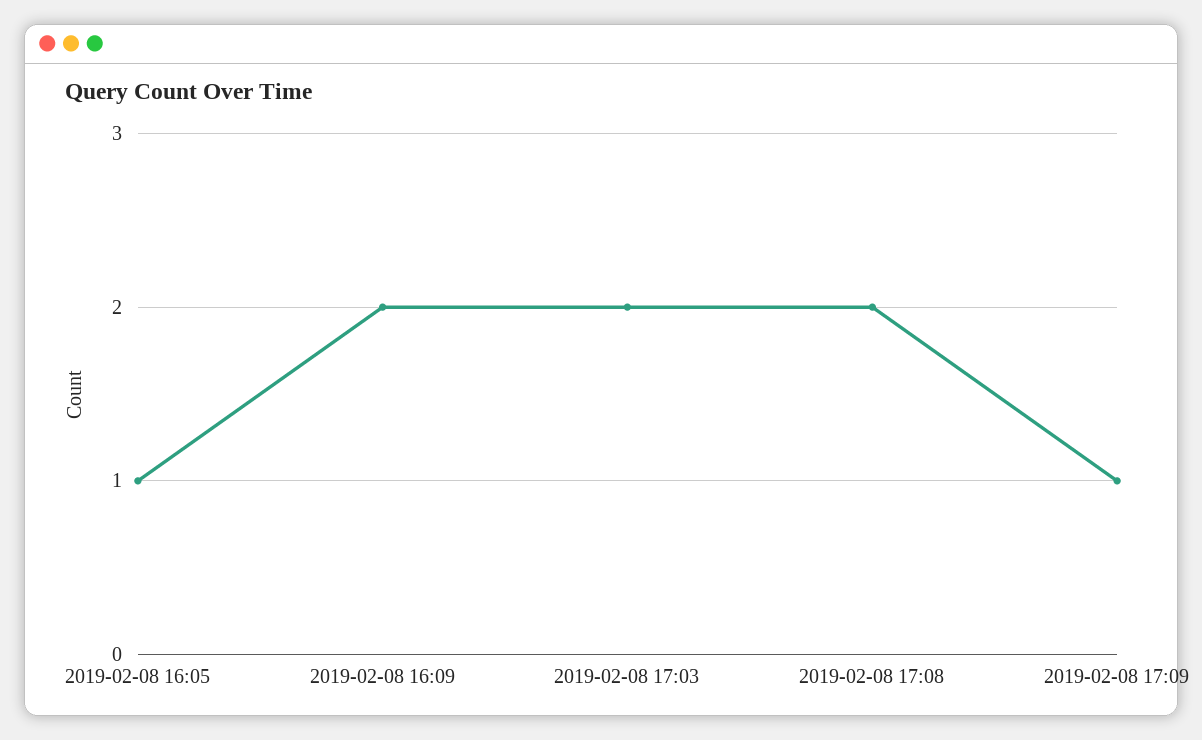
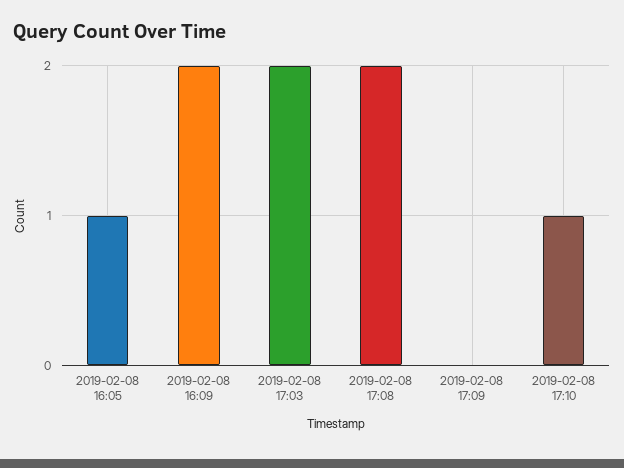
2019-02-08 17:09: 1 -> 0
2019-02-08 17:10: none -> 1

